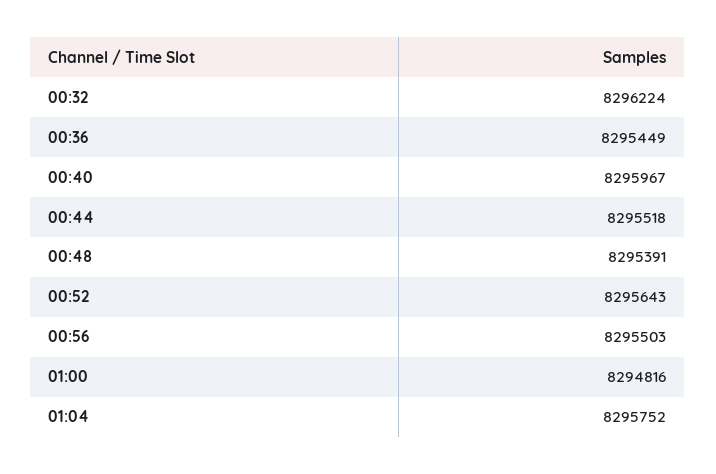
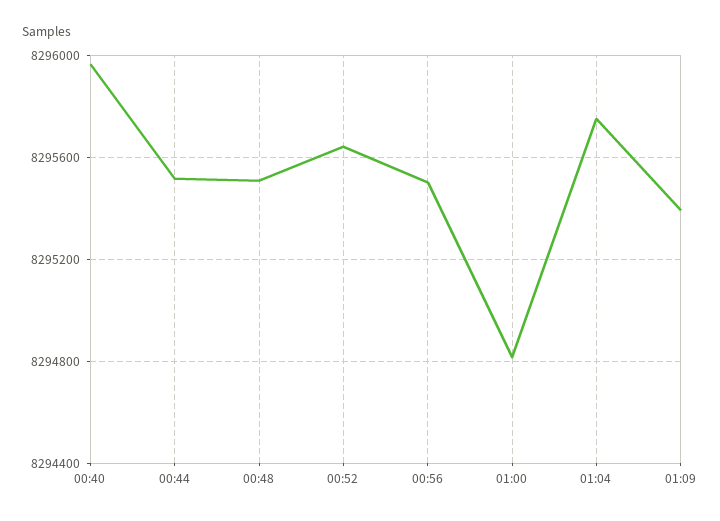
00:32: 8296224 -> none
00:36: 8295449 -> none
00:48: 8295391 -> 8295500
01:09: none -> 8295400

